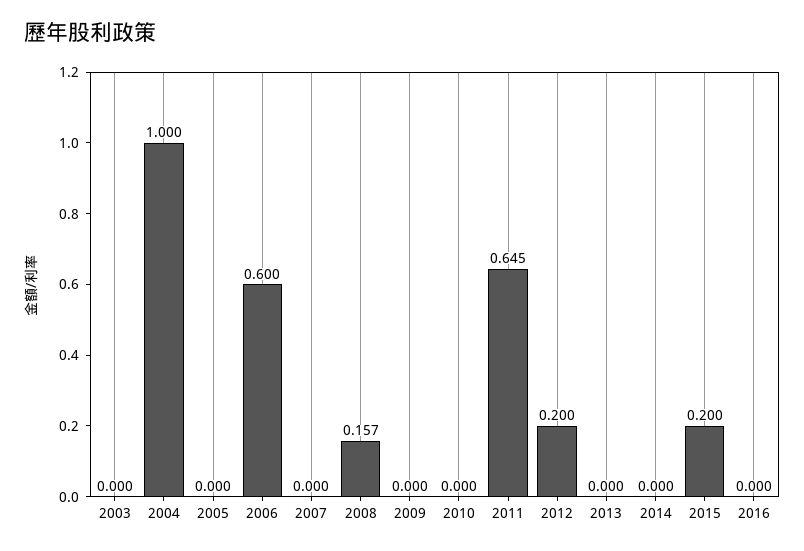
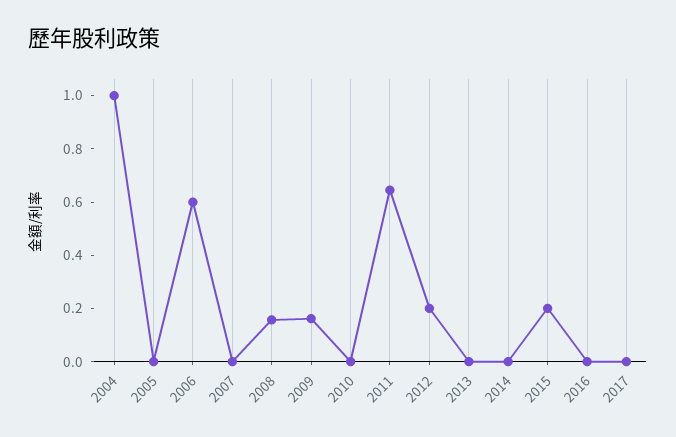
2003: 0 -> none
2009: 0 -> 0.15
2017: none -> 0

